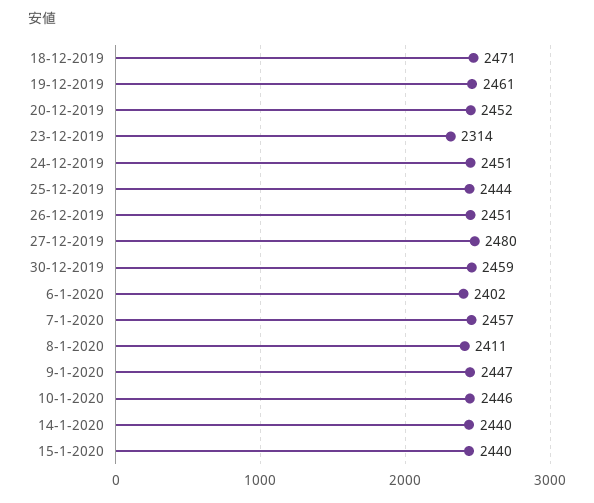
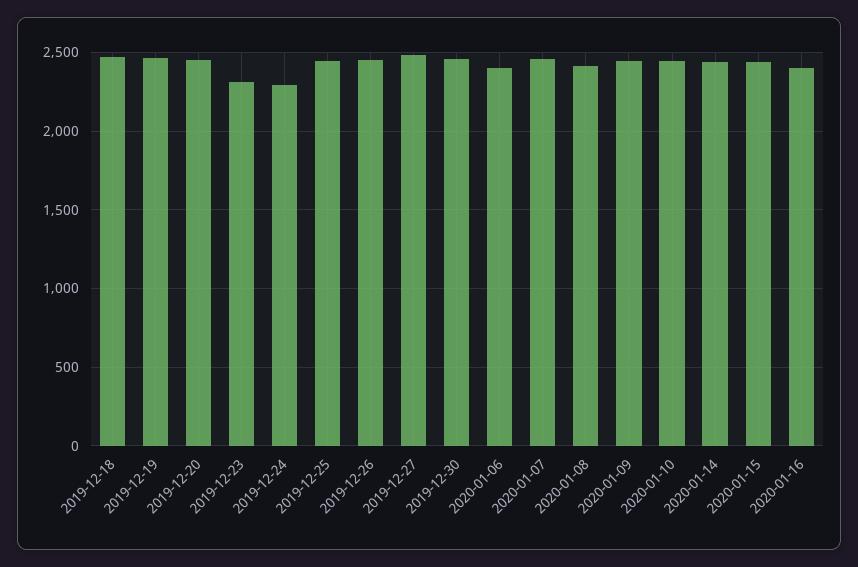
24-12-2019: 2451 -> 2300
2020-01-16: none -> 2400

